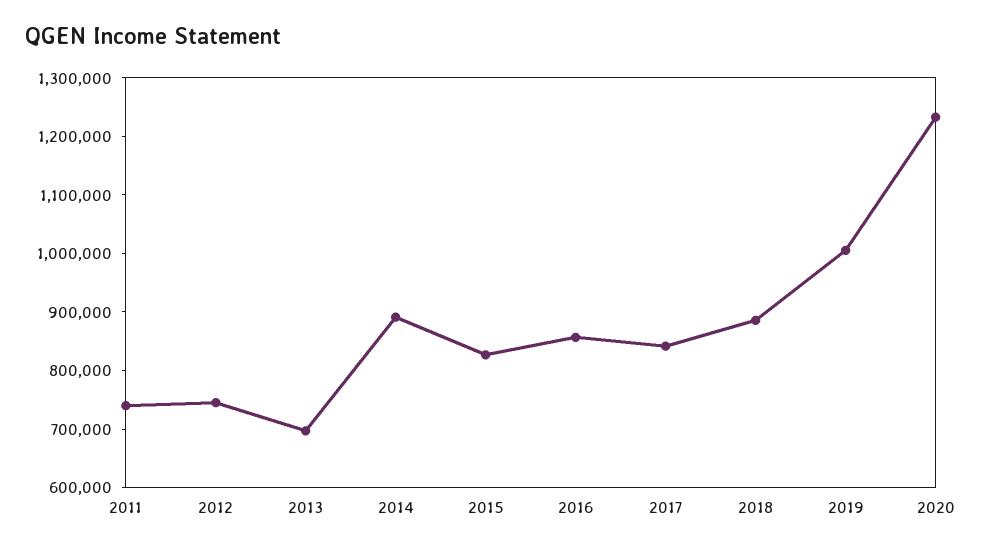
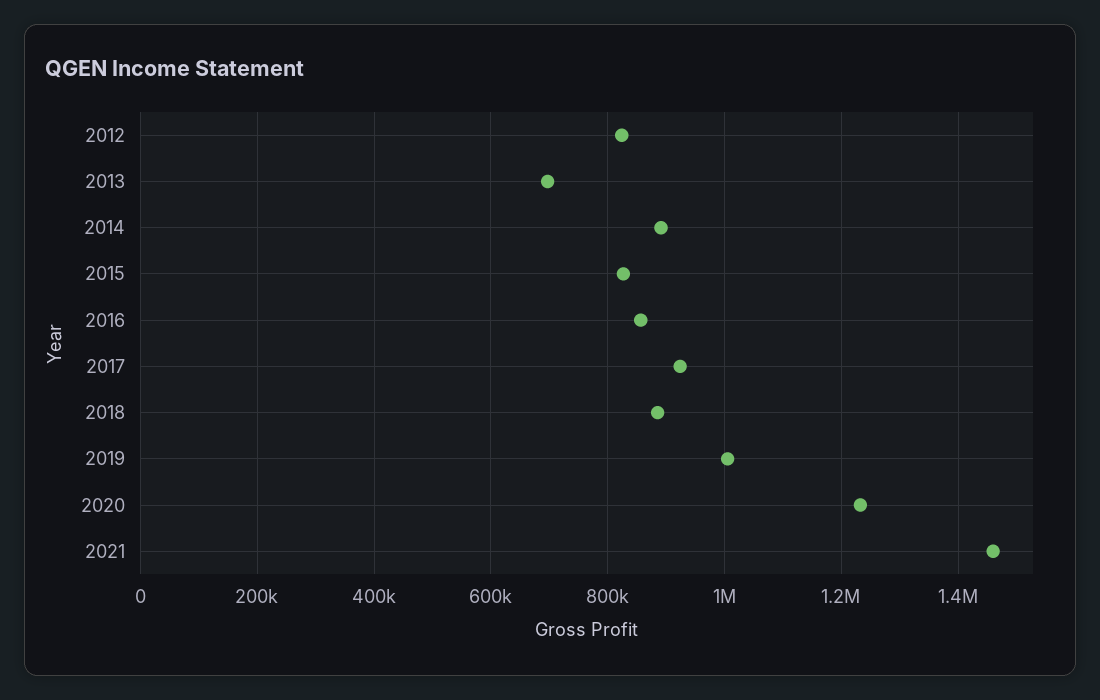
2011: 740000 -> none
2012: 740000 -> 820000
2017: 840000 -> 920000
2021: none -> 1460000

